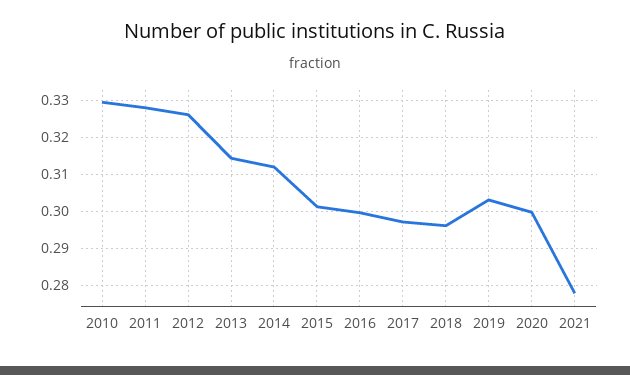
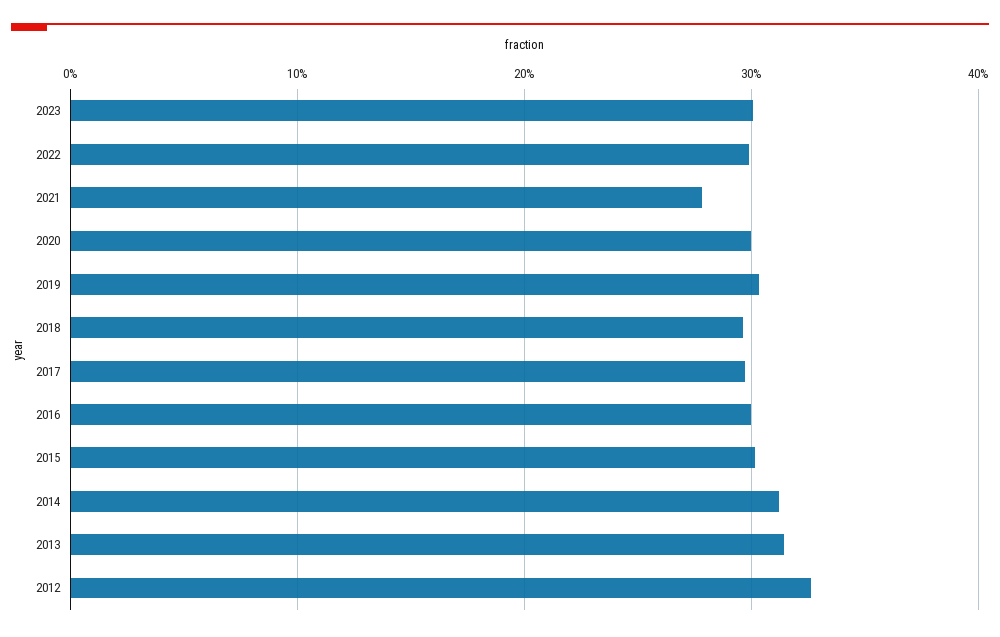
2010: 0.33 -> none
2011: 0.328 -> none
2023: none -> 0.3
2022: none -> 0.3

